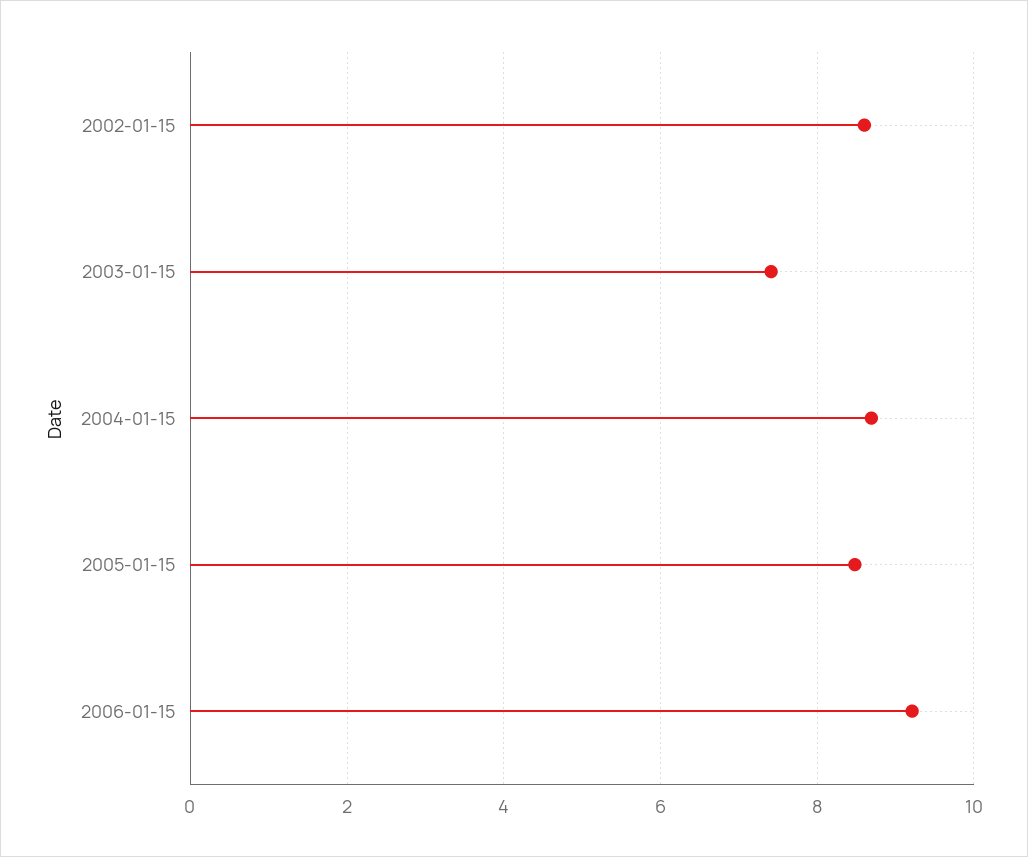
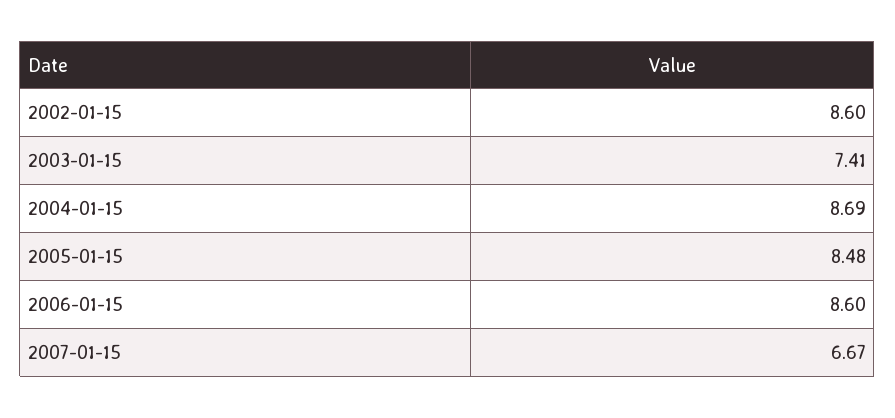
2006-01-15: 9.2 -> 8.6
2007-01-15: none -> 6.67

